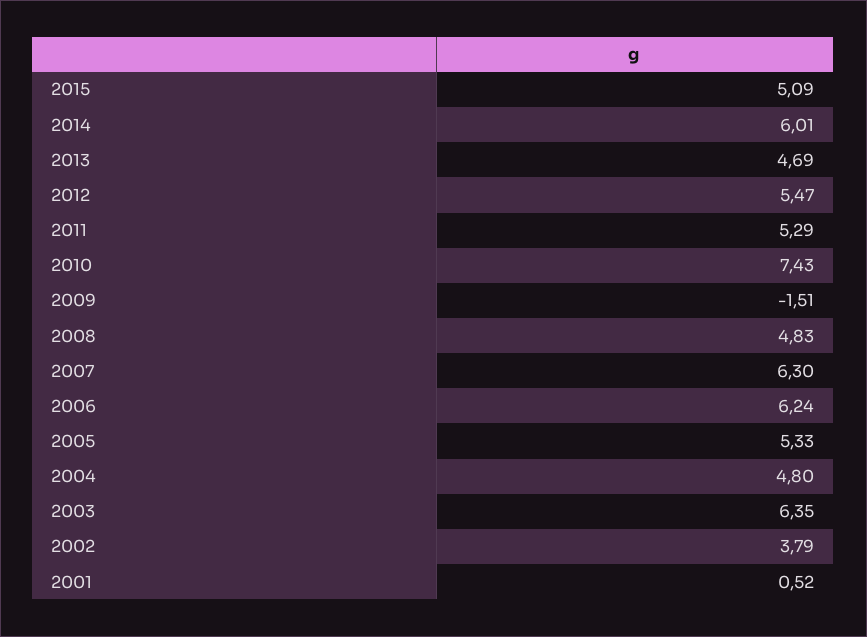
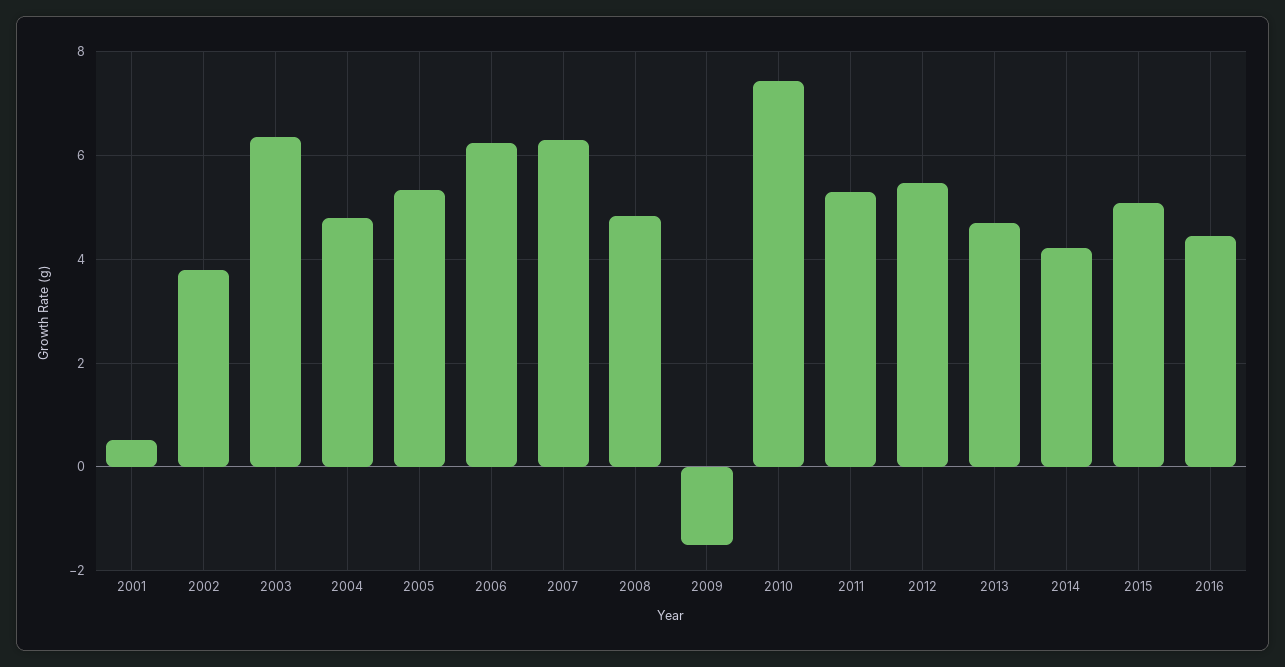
2014: 6.01 -> 4.2
2016: none -> 4.4

